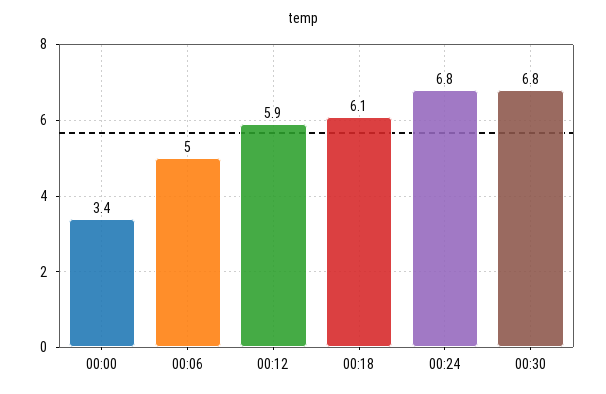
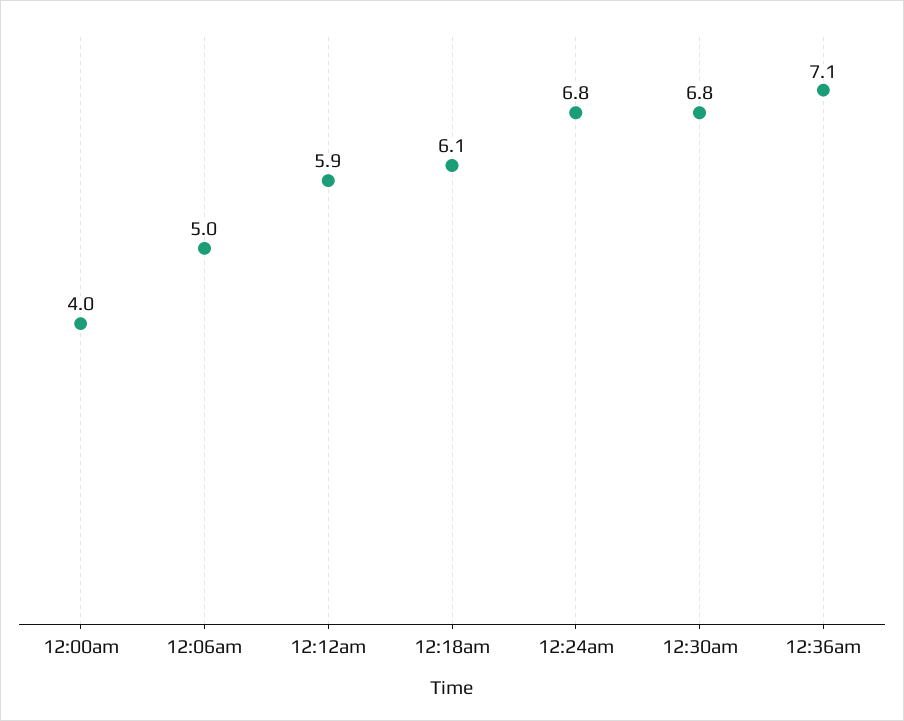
00:00: 3.4 -> 4
12:36am: none -> 7.1

